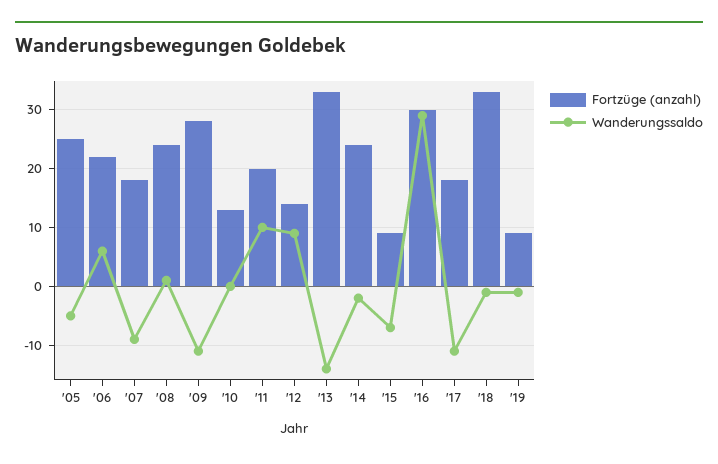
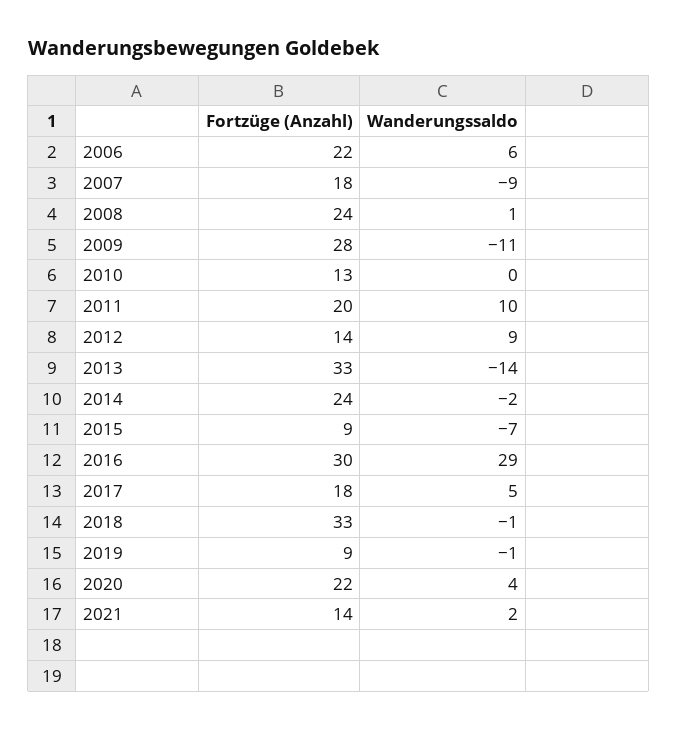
Fortzüge (anzahl), '05: 25 -> none
Wanderungssaldo, '05: -5 -> none
Wanderungssaldo, '17: -10 -> 5
Fortzüge (anzahl), 2020: none -> 22
Wanderungssaldo, 2020: none -> 4
Fortzüge (anzahl), 2021: none -> 14
Wanderungssaldo, 2021: none -> 2

